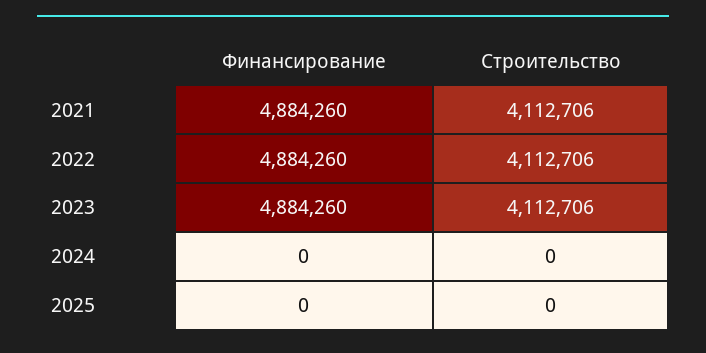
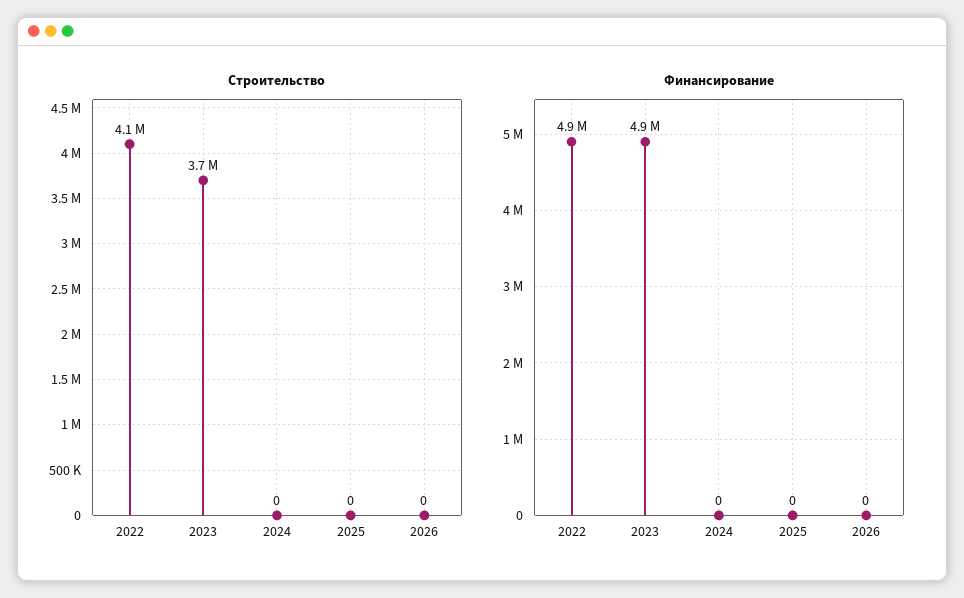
Финансирование, 2021: 4884260 -> none
Строительство, 2021: 4112706 -> none
Строительство, 2023: 4112706 -> 3700000
Строительство, 2026: none -> 0
Финансирование, 2026: none -> 0

